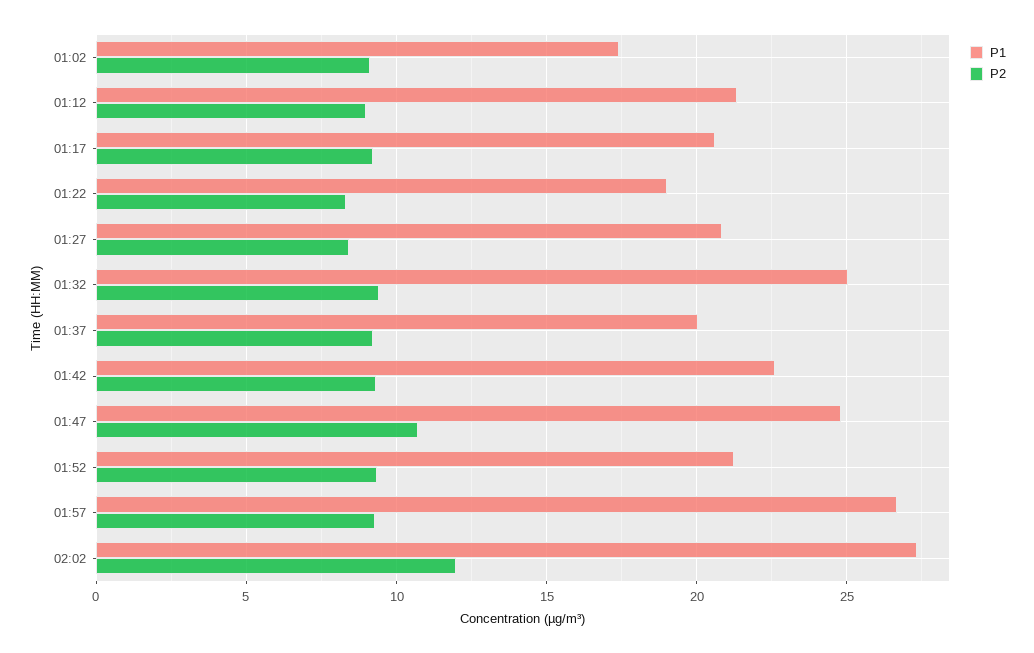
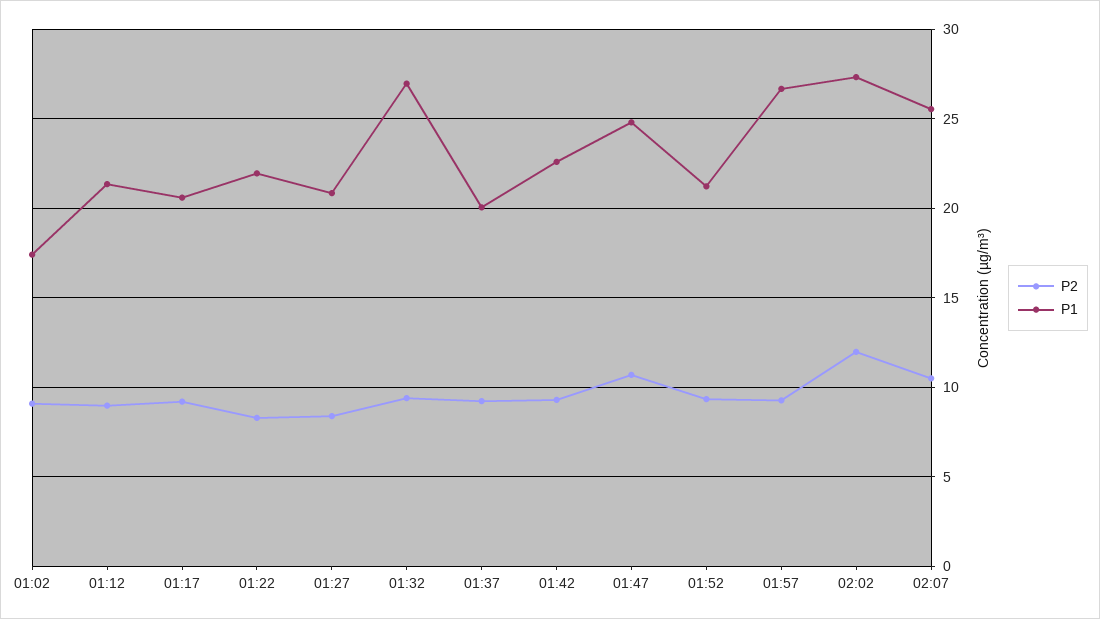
P1, 01:22: 19 -> 22
P1, 01:32: 25 -> 27
P2, 02:07: none -> 10.5
P1, 02:07: none -> 25.5

